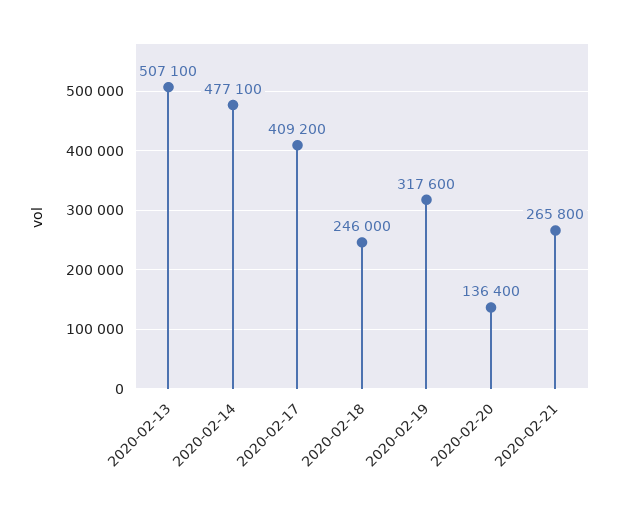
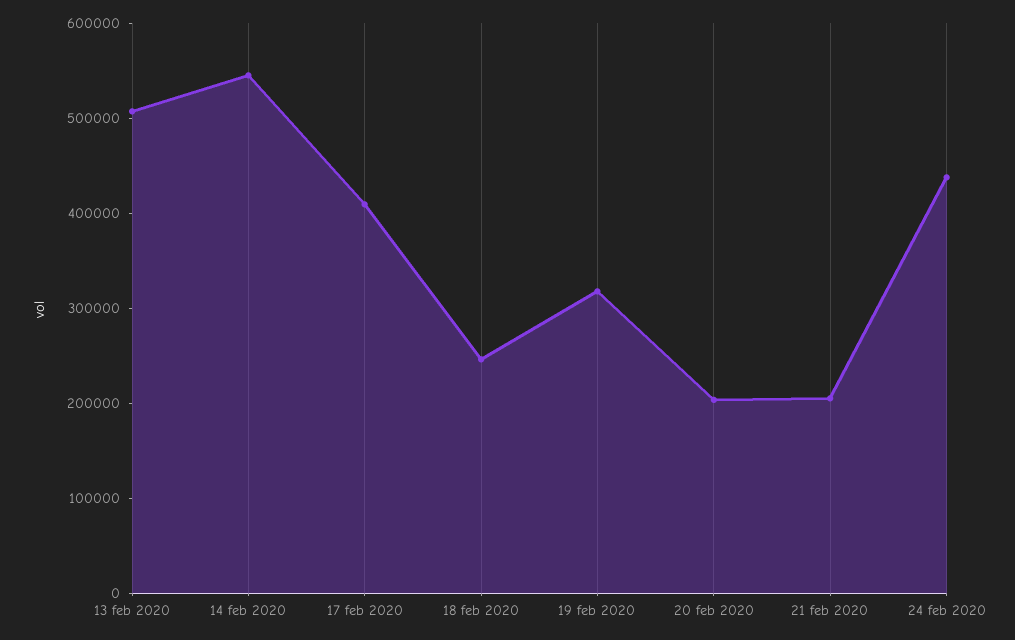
2020-02-14: 477100 -> 540000
2020-02-20: 136400 -> 200000
2020-02-21: 265800 -> 200000
24 feb 2020: none -> 440000

